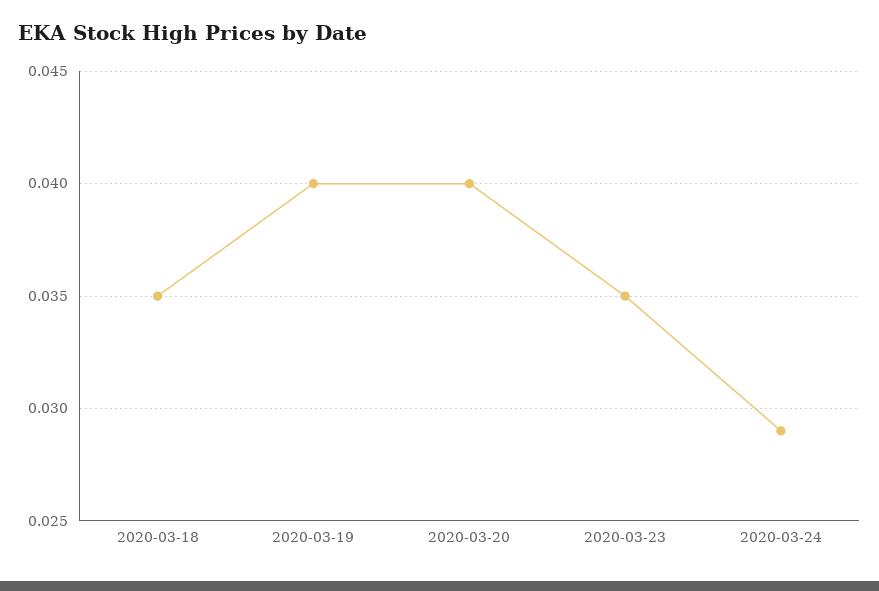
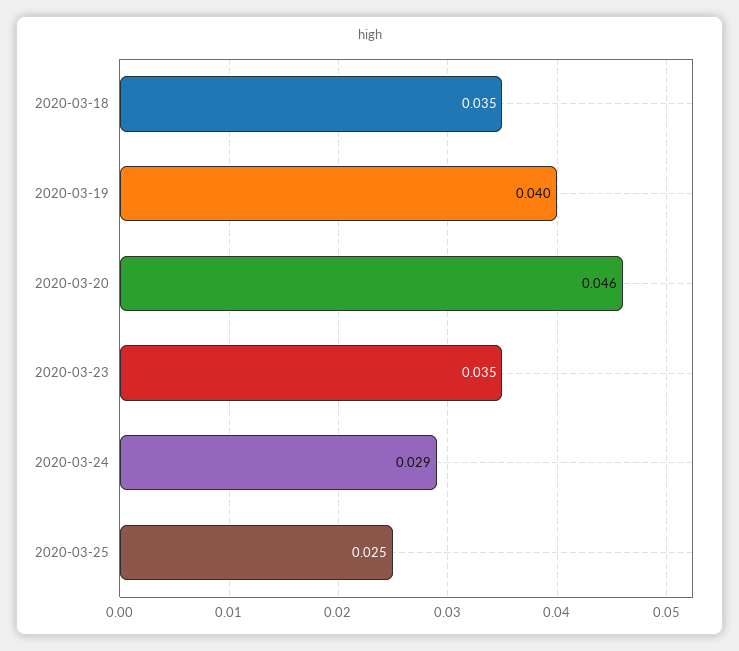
2020-03-20: 0.04 -> 0.046
2020-03-25: none -> 0.025

